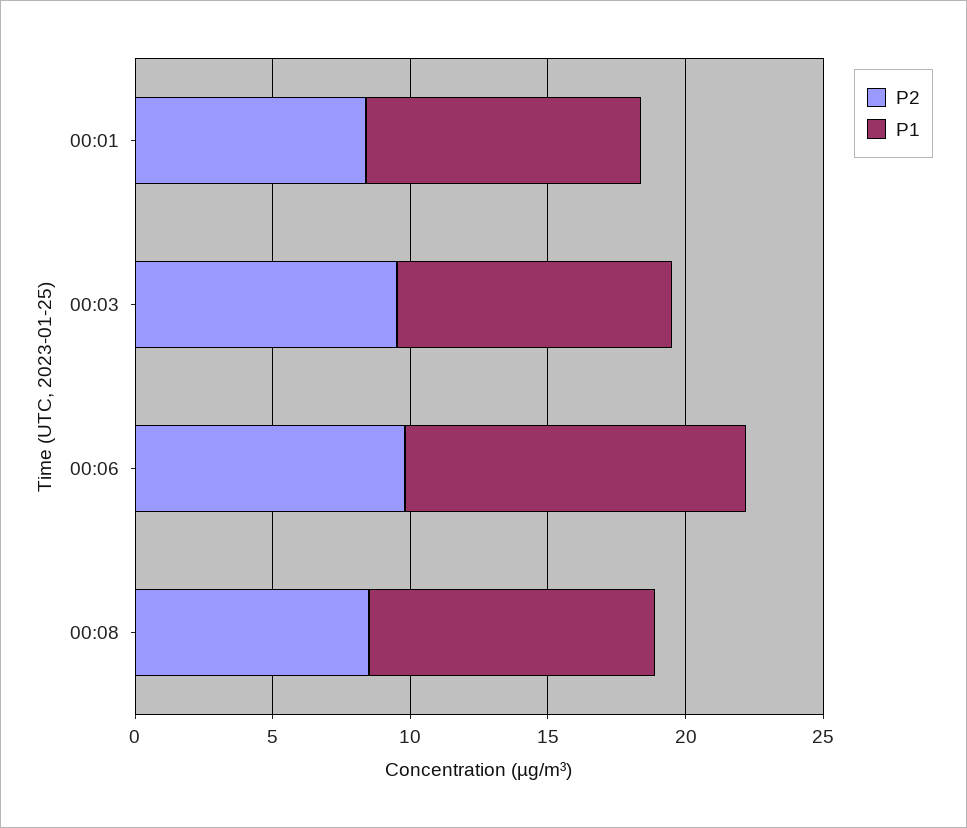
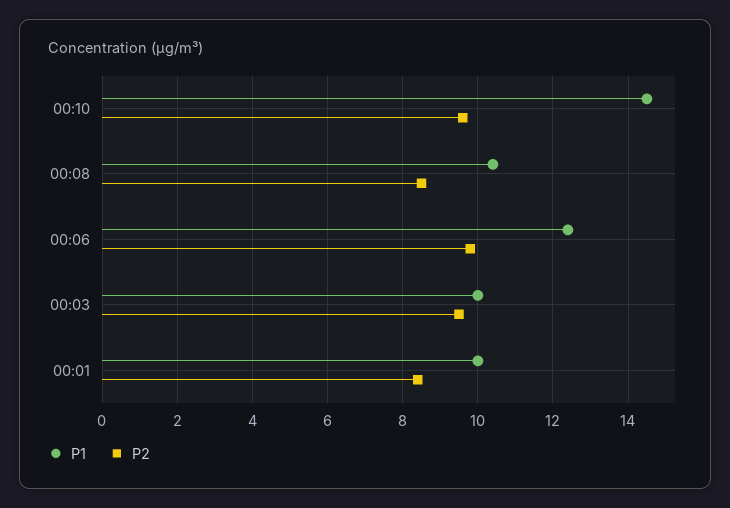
P1, 00:10: none -> 14.5
P2, 00:10: none -> 9.5

